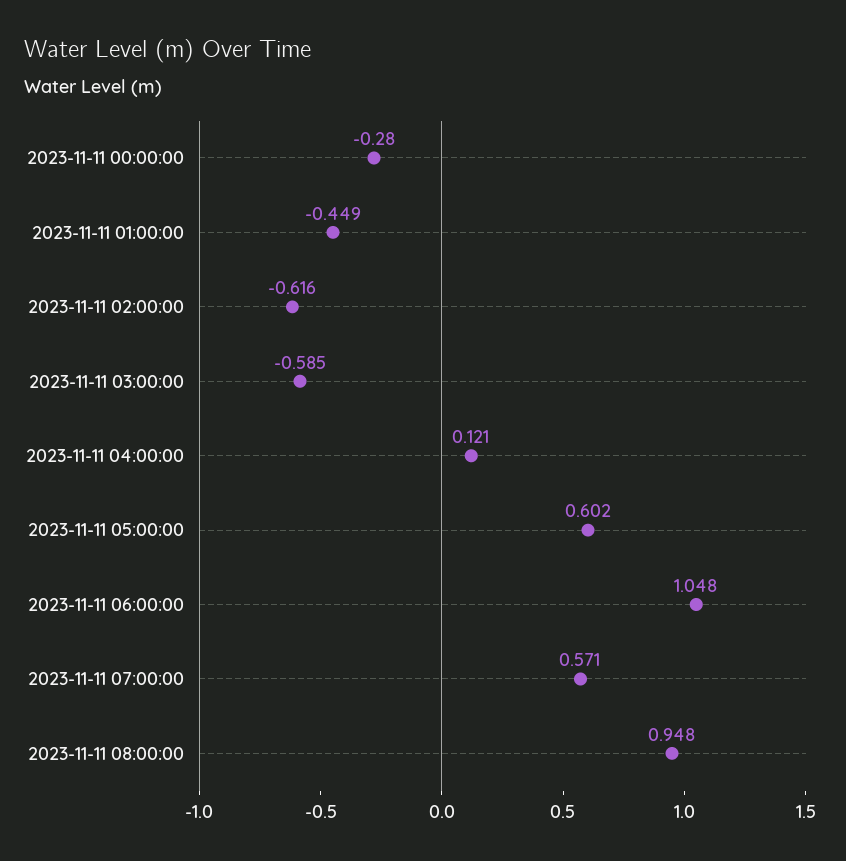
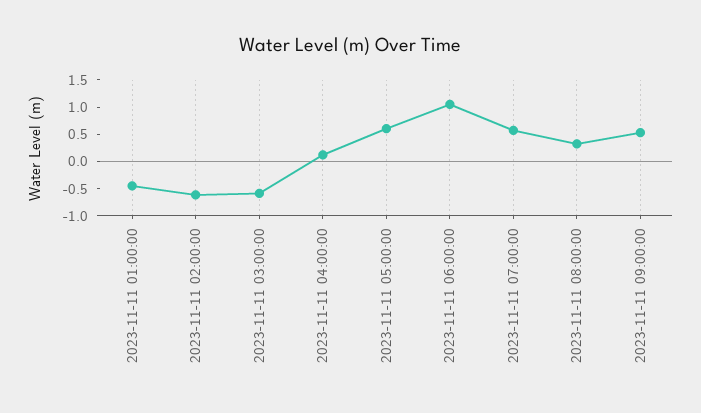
2023-11-11 00:00:00: -0.28 -> none
2023-11-11 08:00:00: 0.948 -> 0.25
2023-11-11 09:00:00: none -> 0.5

